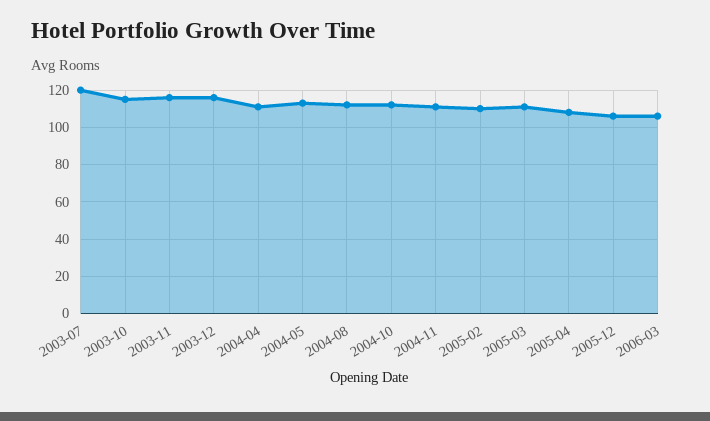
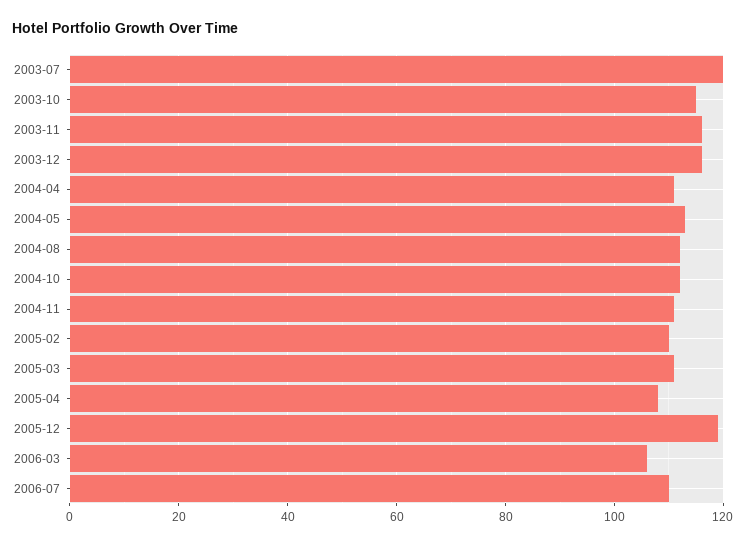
2005-12: 105 -> 120
2006-07: none -> 110

